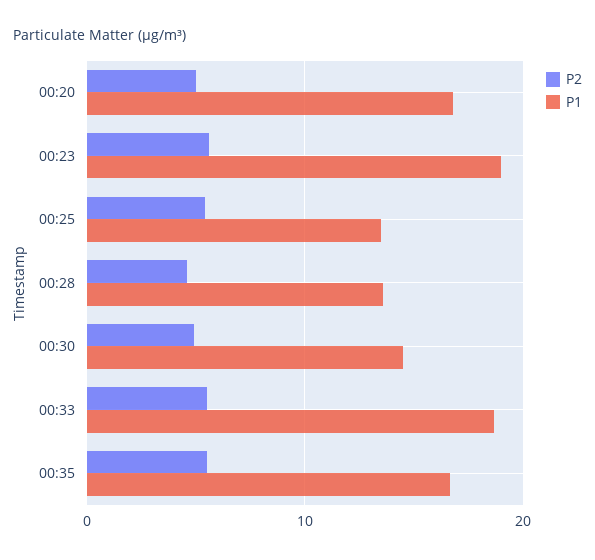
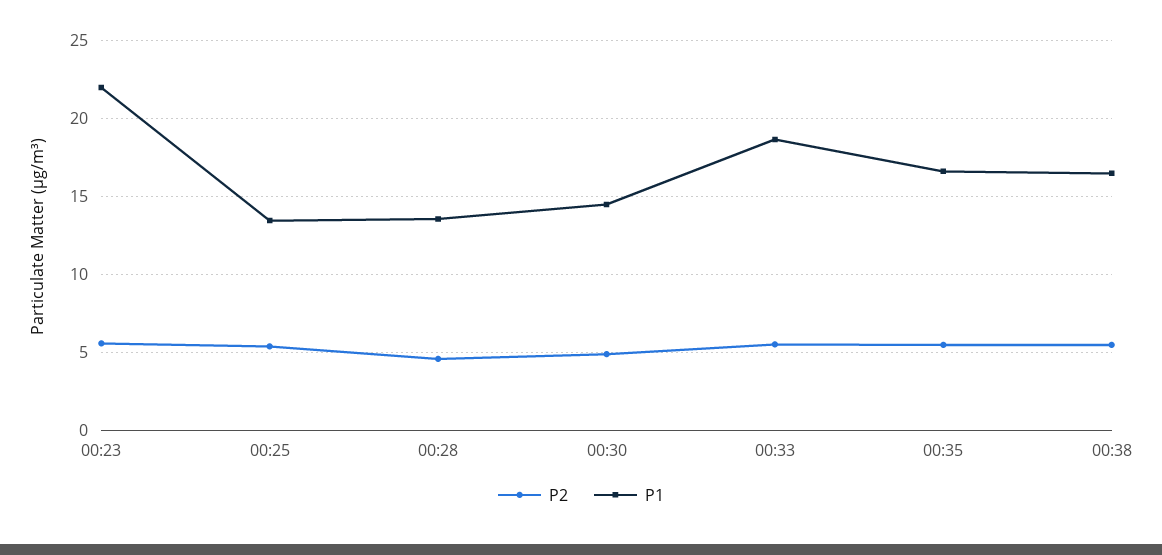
P2, 00:20: 5 -> none
P1, 00:20: 17 -> none
P1, 00:23: 19 -> 22
P2, 00:38: none -> 5.5
P1, 00:38: none -> 16.5

